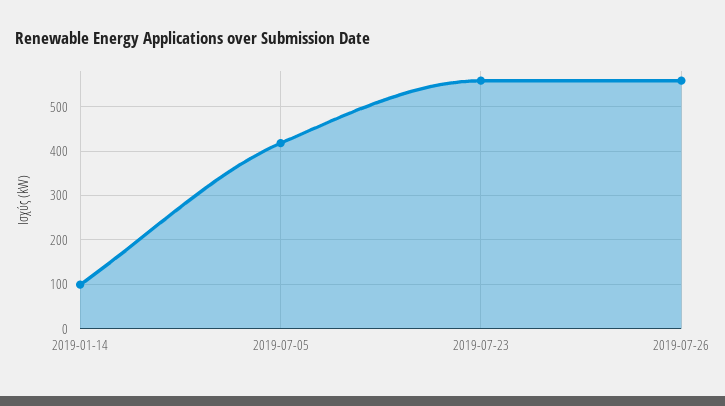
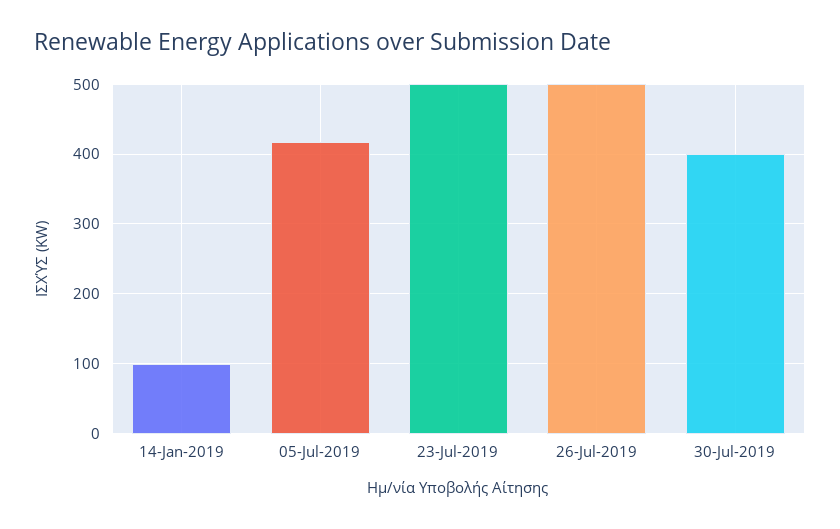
2019-07-23: 560 -> 500
2019-07-26: 560 -> 500
30-Jul-2019: none -> 400

